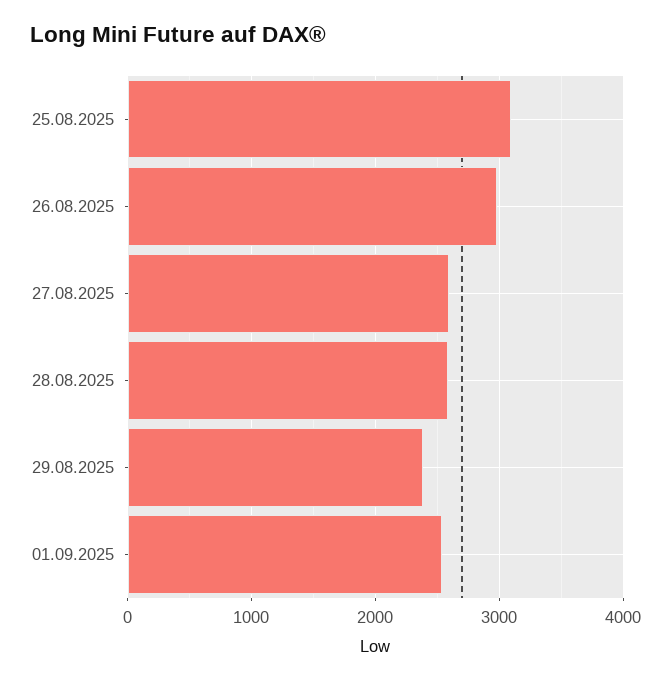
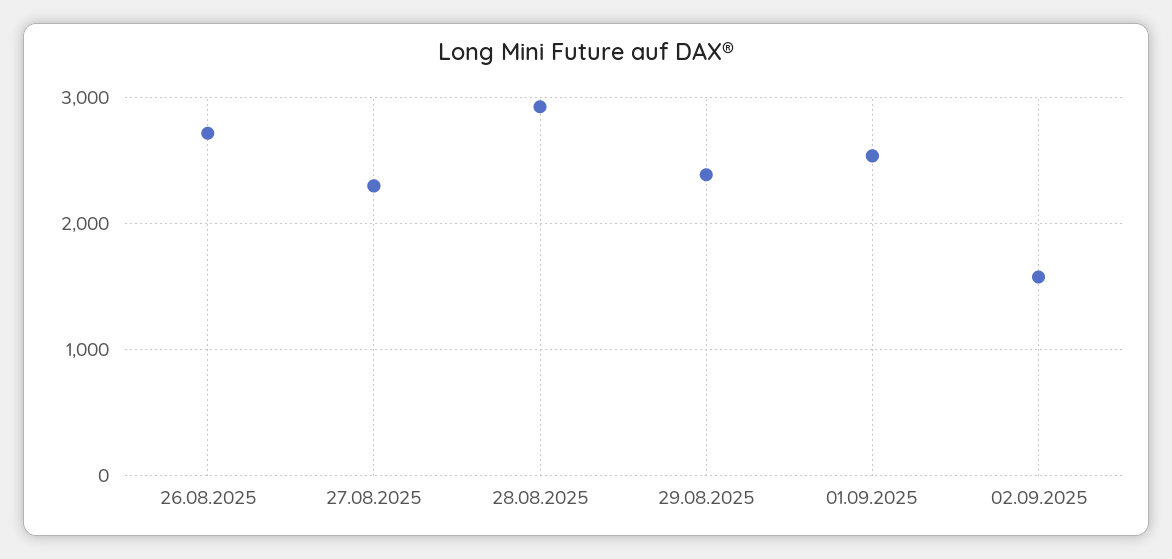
25.08.2025: 3100 -> none
26.08.2025: 3000 -> 2700
27.08.2025: 2600 -> 2300
28.08.2025: 2600 -> 2900
02.09.2025: none -> 1600

